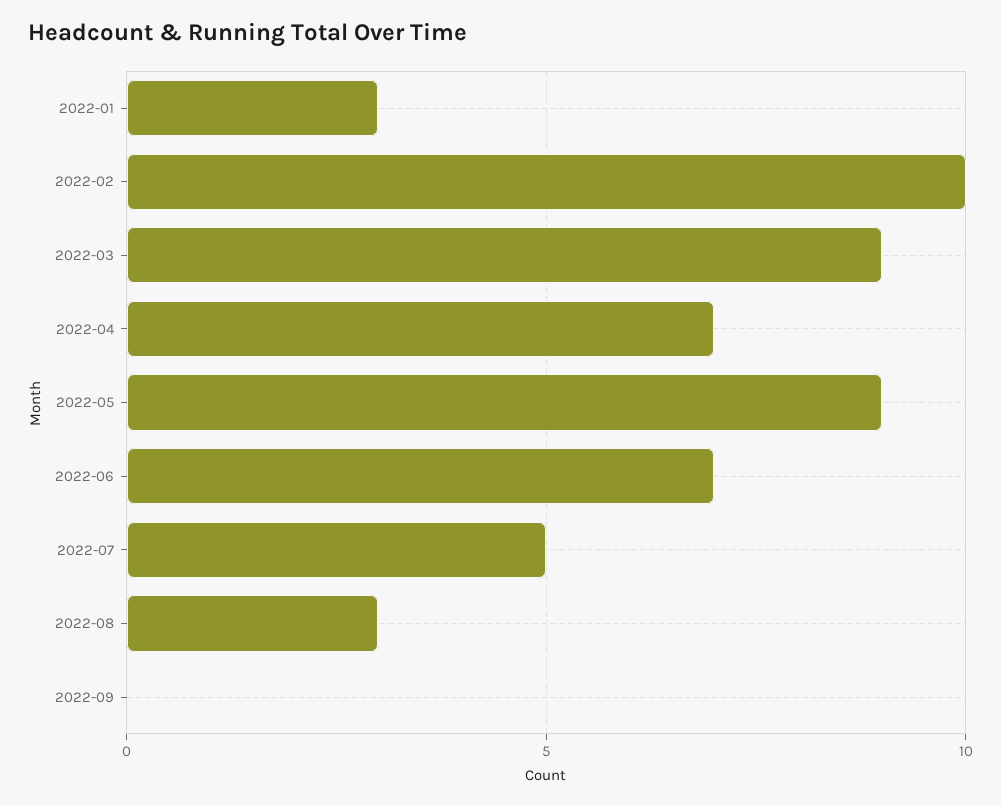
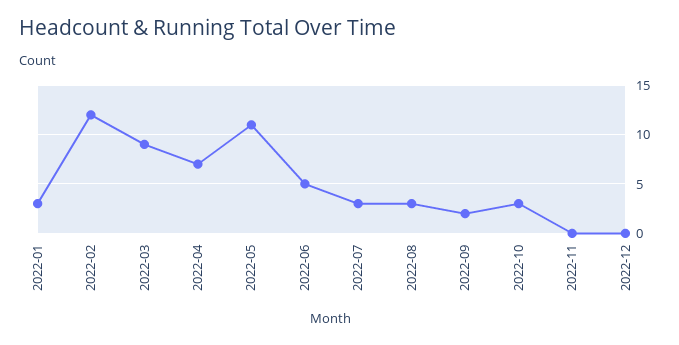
2022-02: 10 -> 12
2022-05: 9 -> 11
2022-06: 7 -> 5
2022-07: 5 -> 3
2022-09: 0 -> 2
2022-10: none -> 3
2022-11: none -> 0
2022-12: none -> 0

